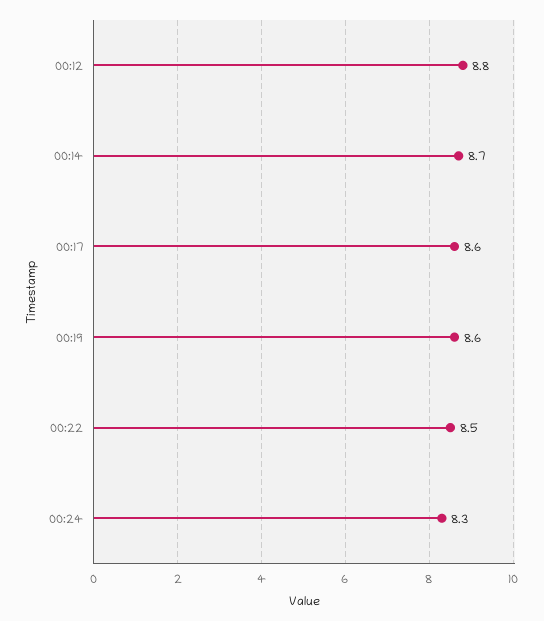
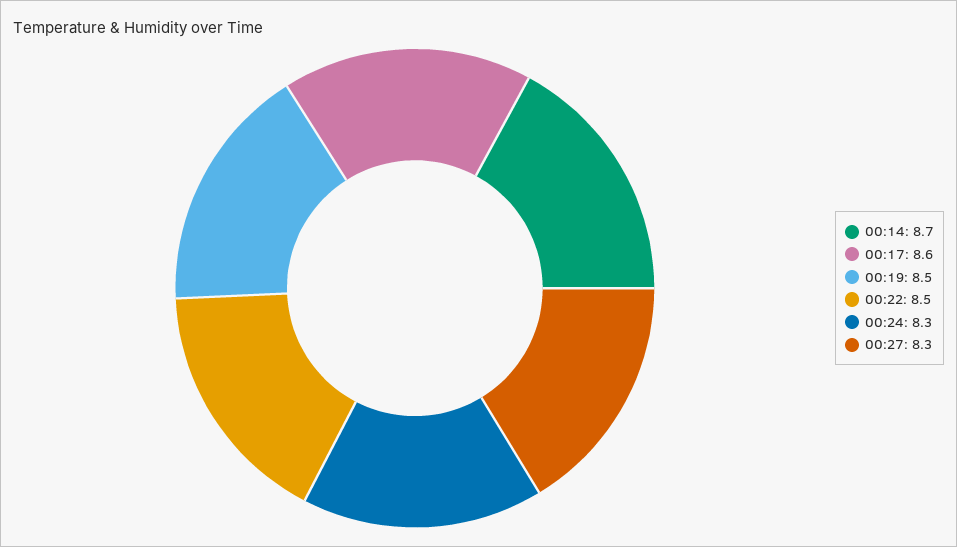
00:12: 8.8 -> none
00:19: 8.6 -> 8.5
00:27: none -> 8.3

